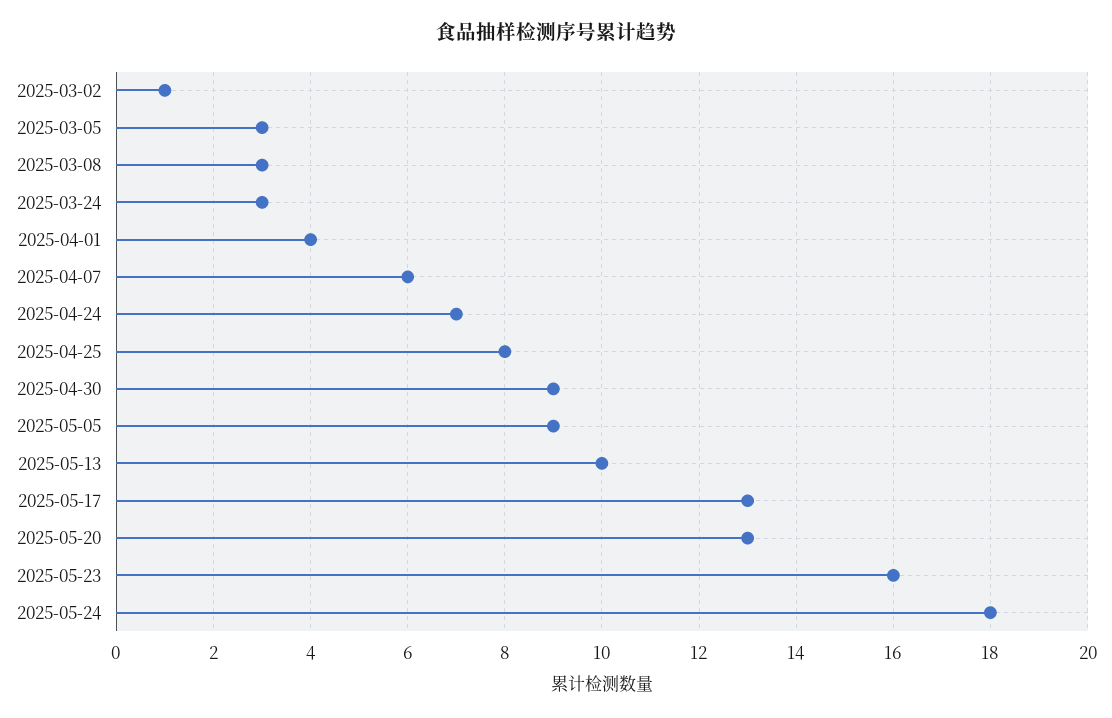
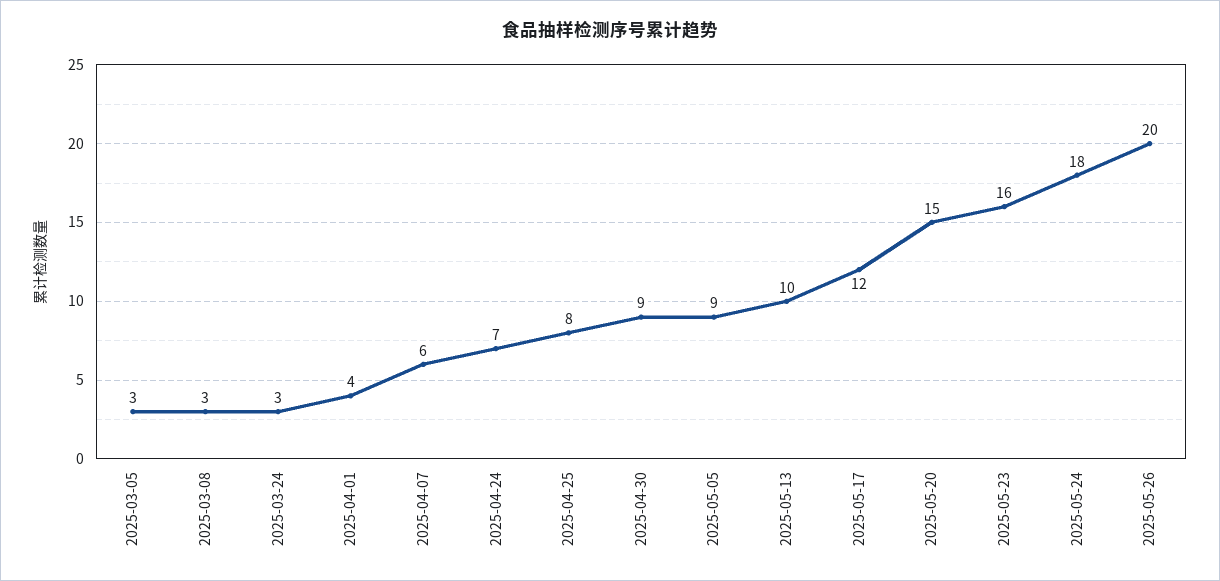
2025-03-02: 1 -> none
2025-05-17: 13 -> 12
2025-05-20: 13 -> 15
2025-05-26: none -> 20

